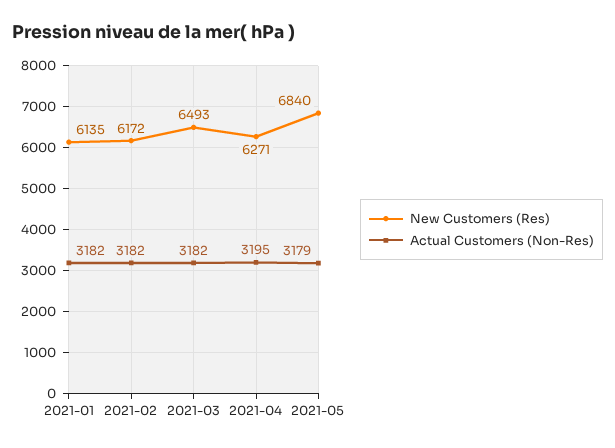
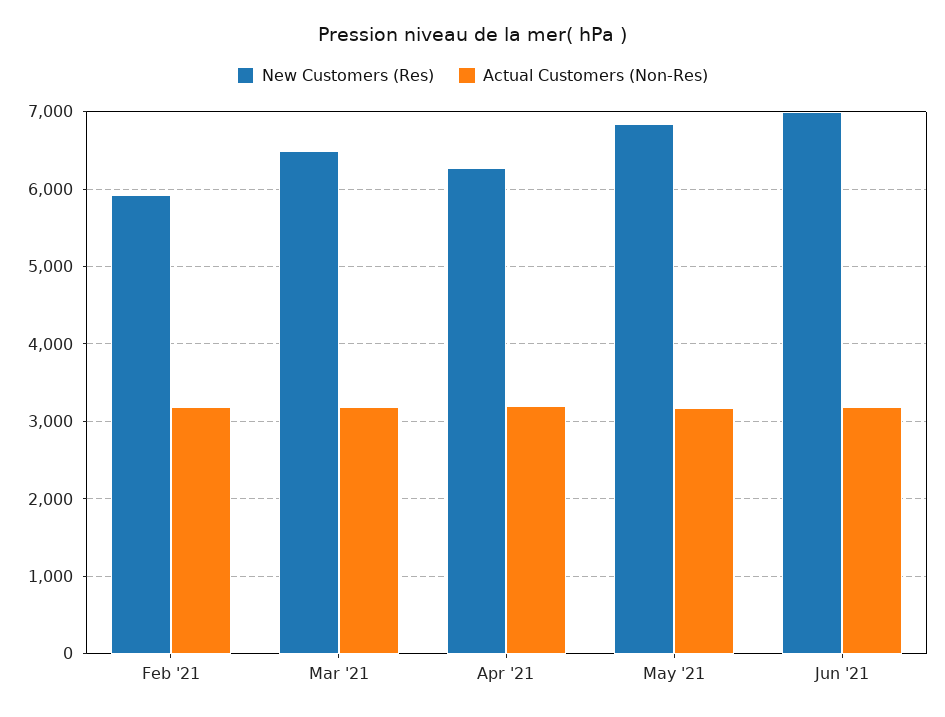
New Customers (Res), 2021-01: 6135 -> none
Actual Customers (Non-Res), 2021-01: 3182 -> none
New Customers (Res), 2021-02: 6172 -> 5900
New Customers (Res), Jun '21: none -> 7000
Actual Customers (Non-Res), Jun '21: none -> 3200

